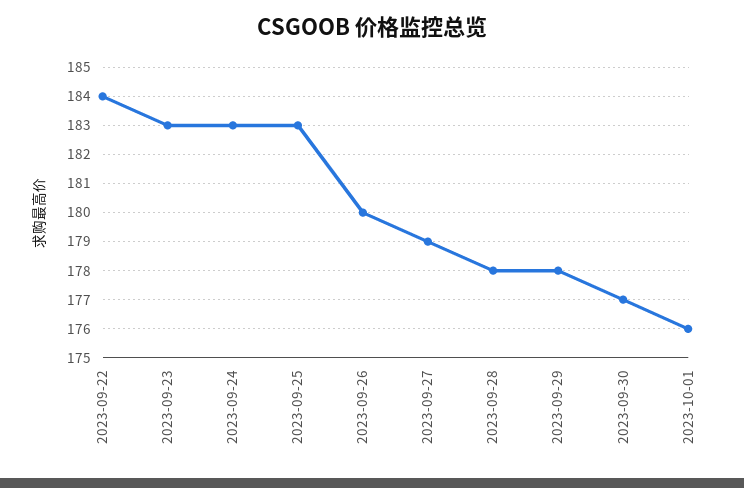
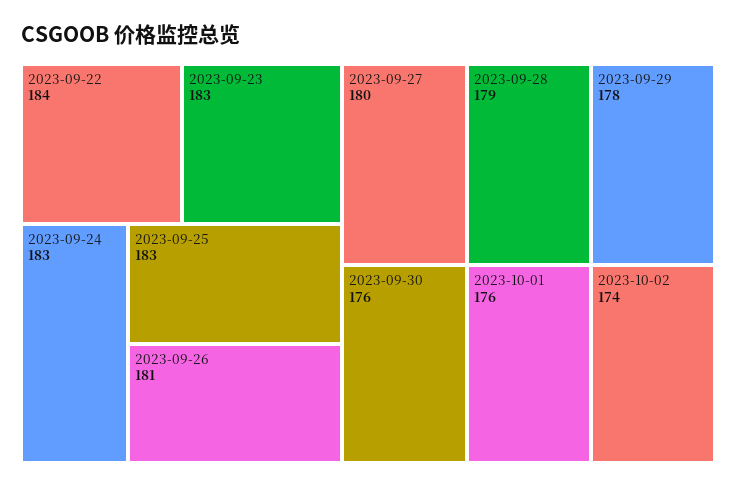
2023-09-26: 180 -> 181
2023-09-27: 179 -> 180
2023-09-28: 178 -> 179
2023-09-30: 177 -> 176
2023-10-02: none -> 174

